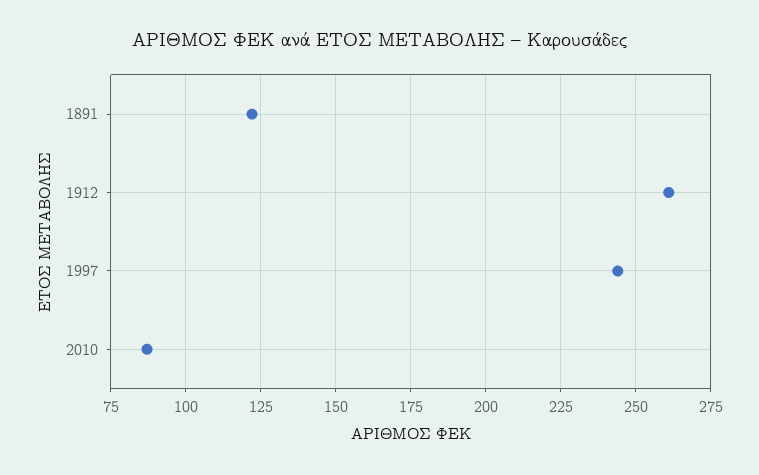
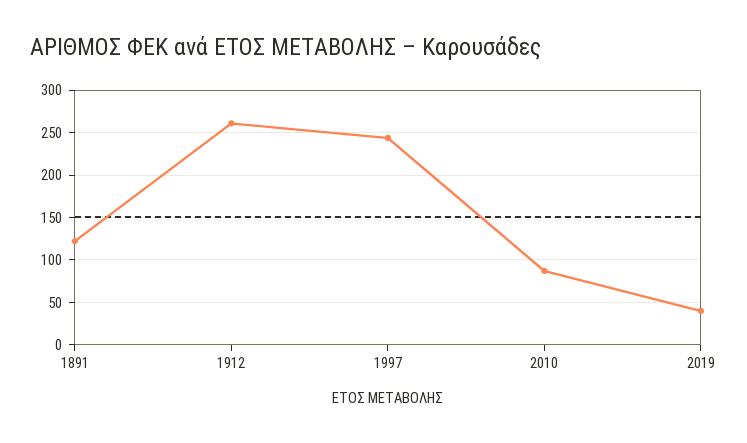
2019: none -> 40

